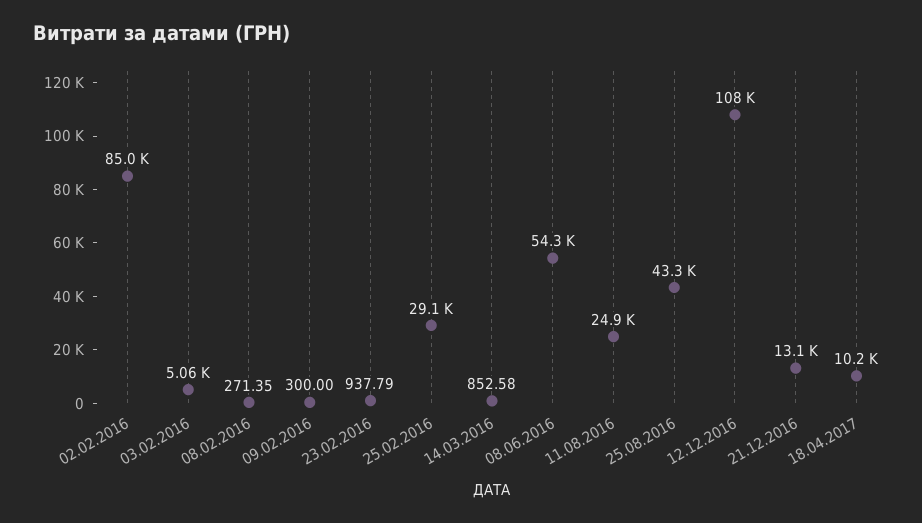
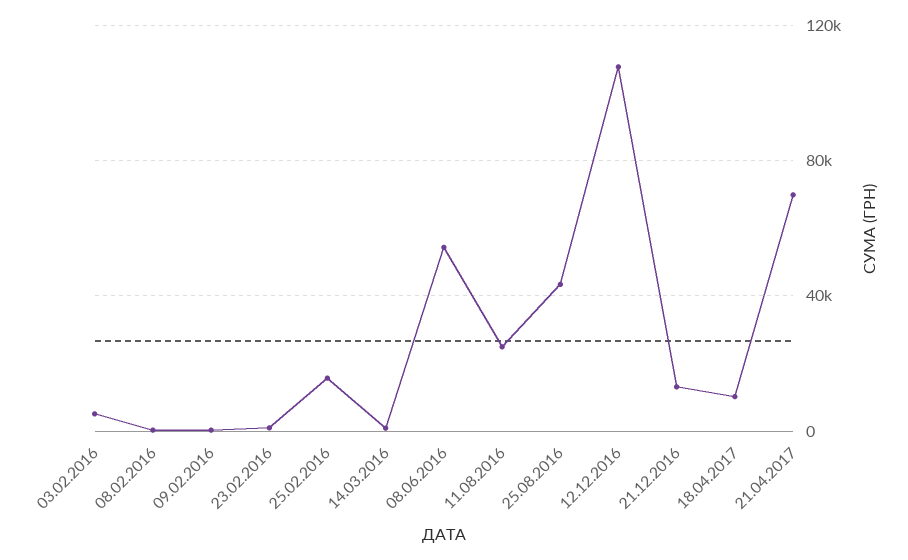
02.02.2016: 85000 -> none
25.02.2016: 29100 -> 15000
21.04.2017: none -> 70000

